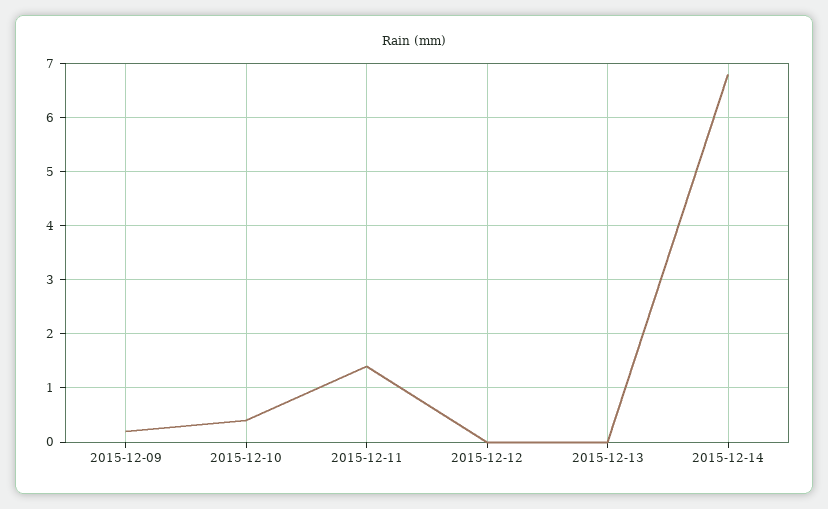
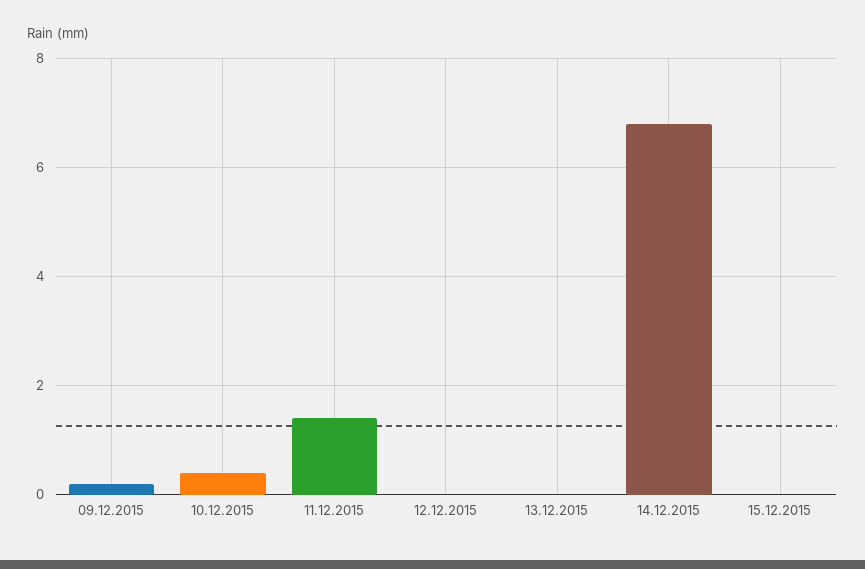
15.12.2015: none -> 0

